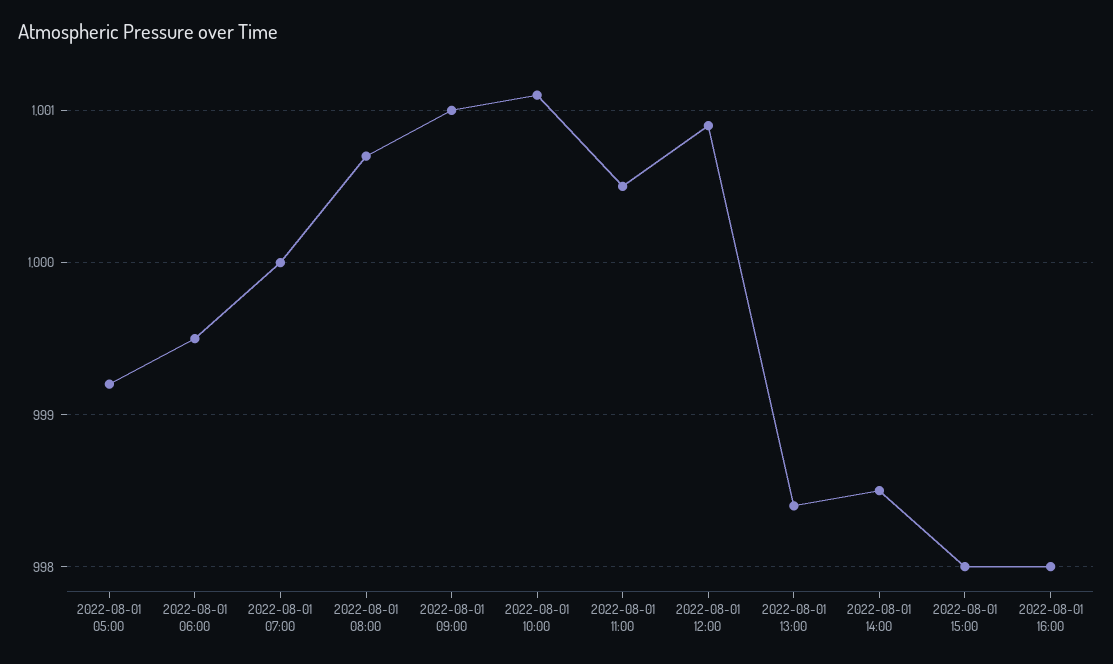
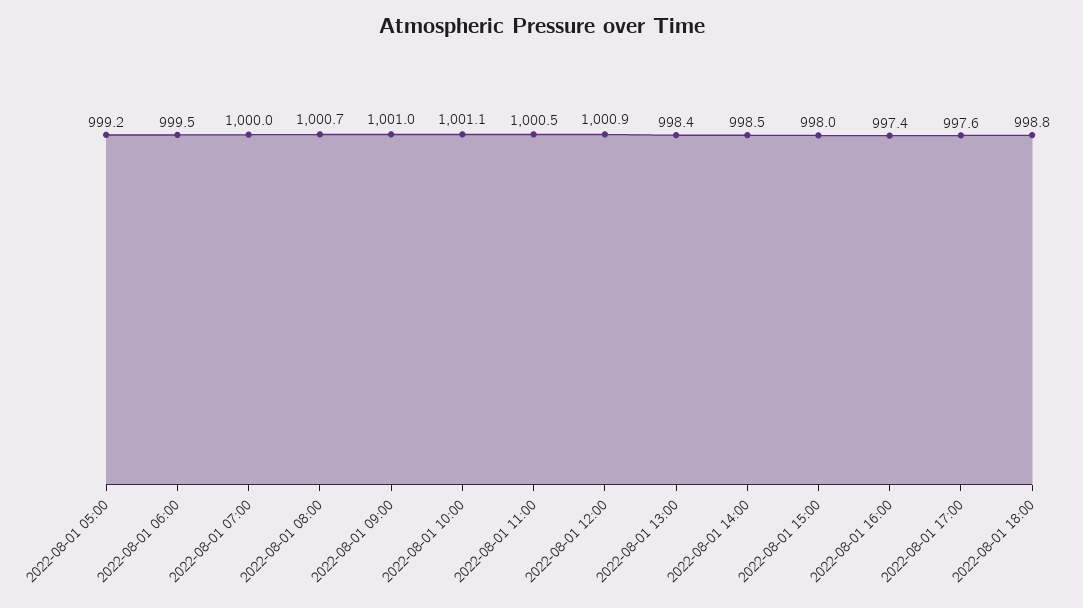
2022-08-01 16:00: 998 -> 997.4
2022-08-01 17:00: none -> 997.6
2022-08-01 18:00: none -> 998.8

